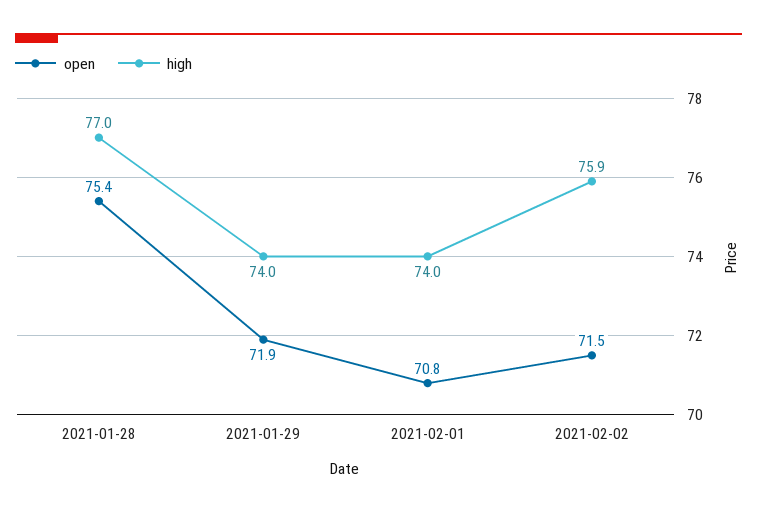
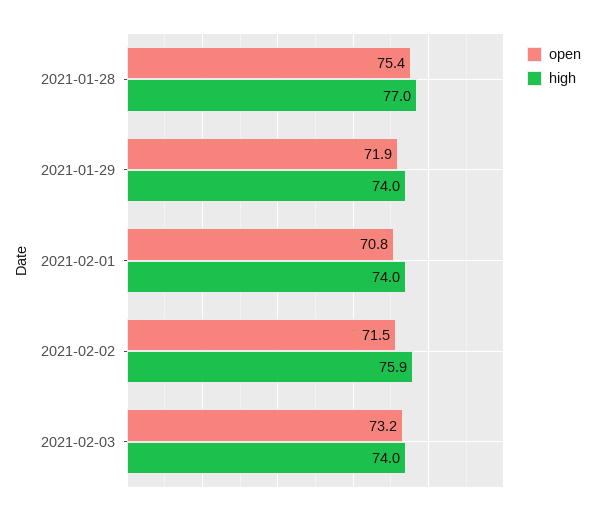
open, 2021-02-03: none -> 73.2
high, 2021-02-03: none -> 74

